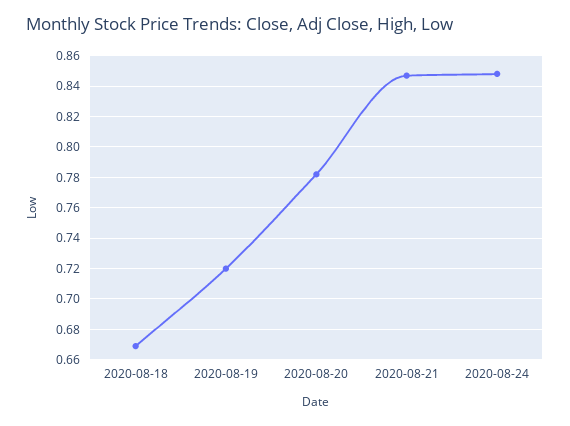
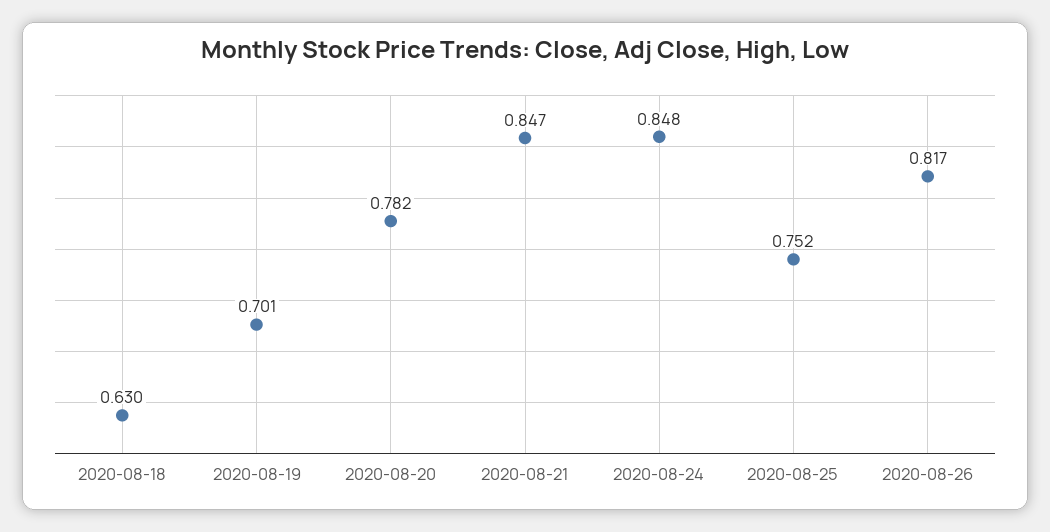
2020-08-18: 0.67 -> 0.63
2020-08-19: 0.72 -> 0.701
2020-08-25: none -> 0.752
2020-08-26: none -> 0.817

